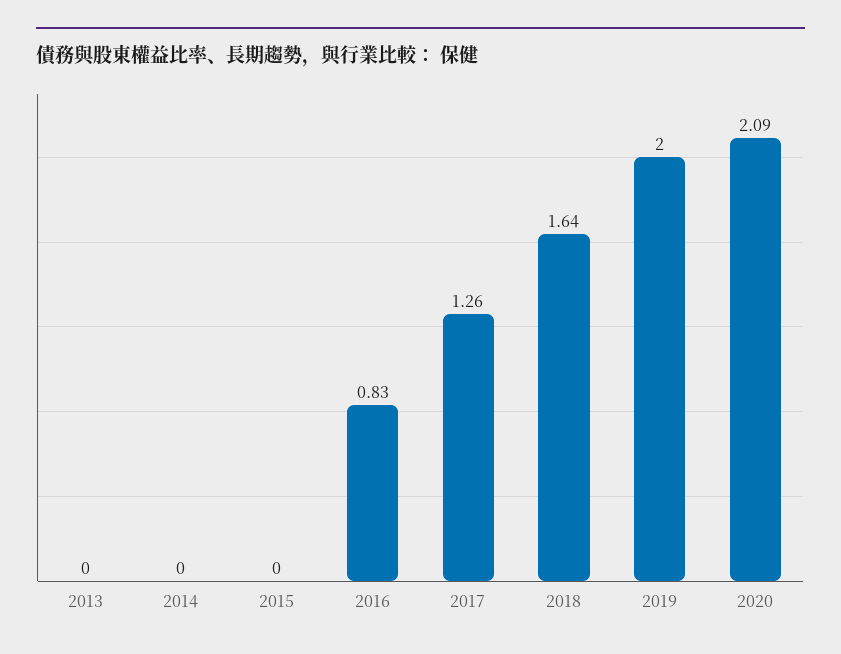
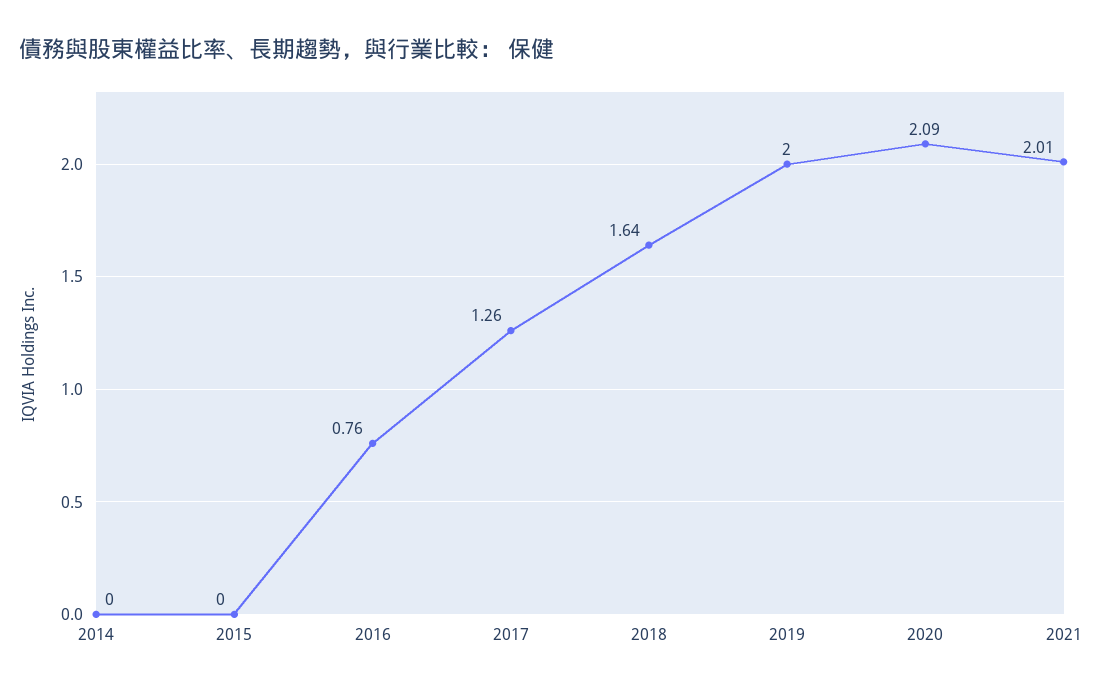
2013: 0 -> none
2016: 0.83 -> 0.76
2021: none -> 2.01

